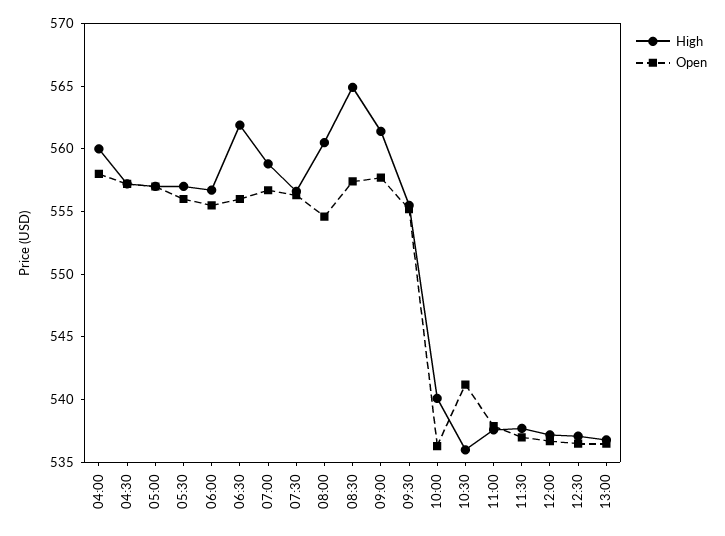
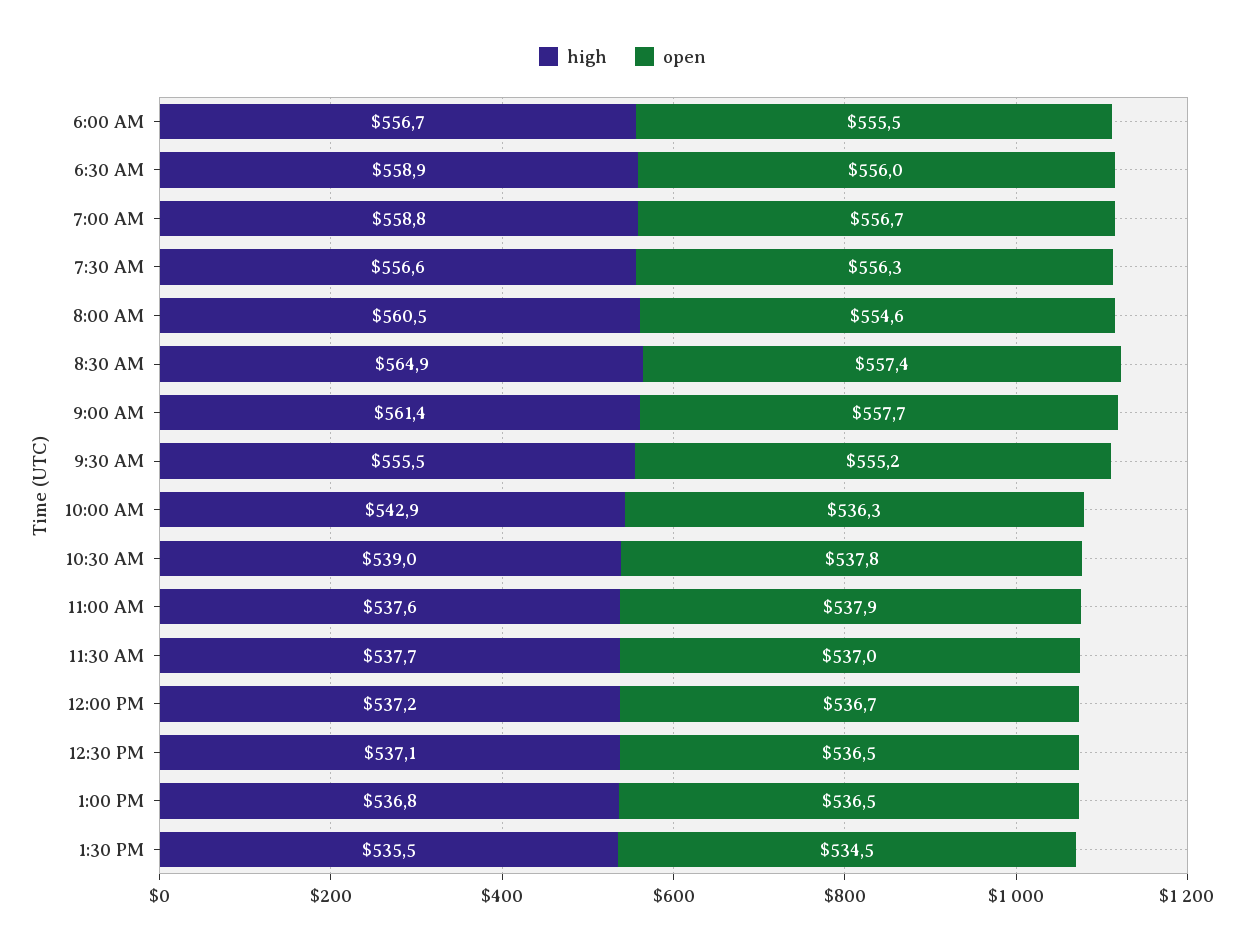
High, 04:00: 560 -> none
Open, 04:00: 558 -> none
High, 04:30: 557 -> none
Open, 04:30: 557 -> none
High, 05:00: 557 -> none
Open, 05:00: 557 -> none
High, 05:30: 557 -> none
Open, 05:30: 556 -> none
High, 06:30: 562 -> 558.9
High, 10:00: 540 -> 542.9
High, 10:30: 536 -> 539
Open, 10:30: 541 -> 537.8
High, 1:30 PM: none -> 535.5
Open, 1:30 PM: none -> 534.5

